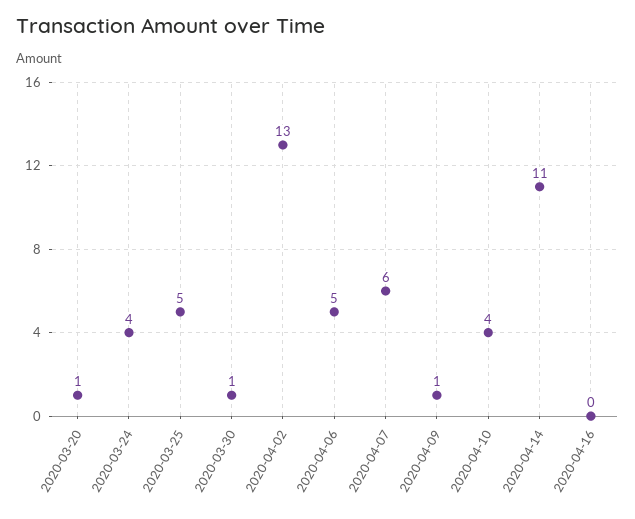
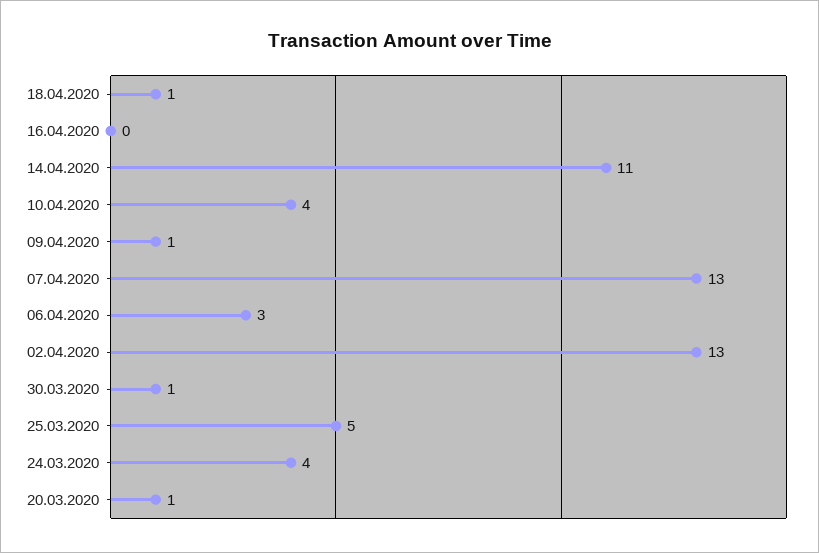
2020-04-06: 5 -> 3
2020-04-07: 6 -> 13
18.04.2020: none -> 1

